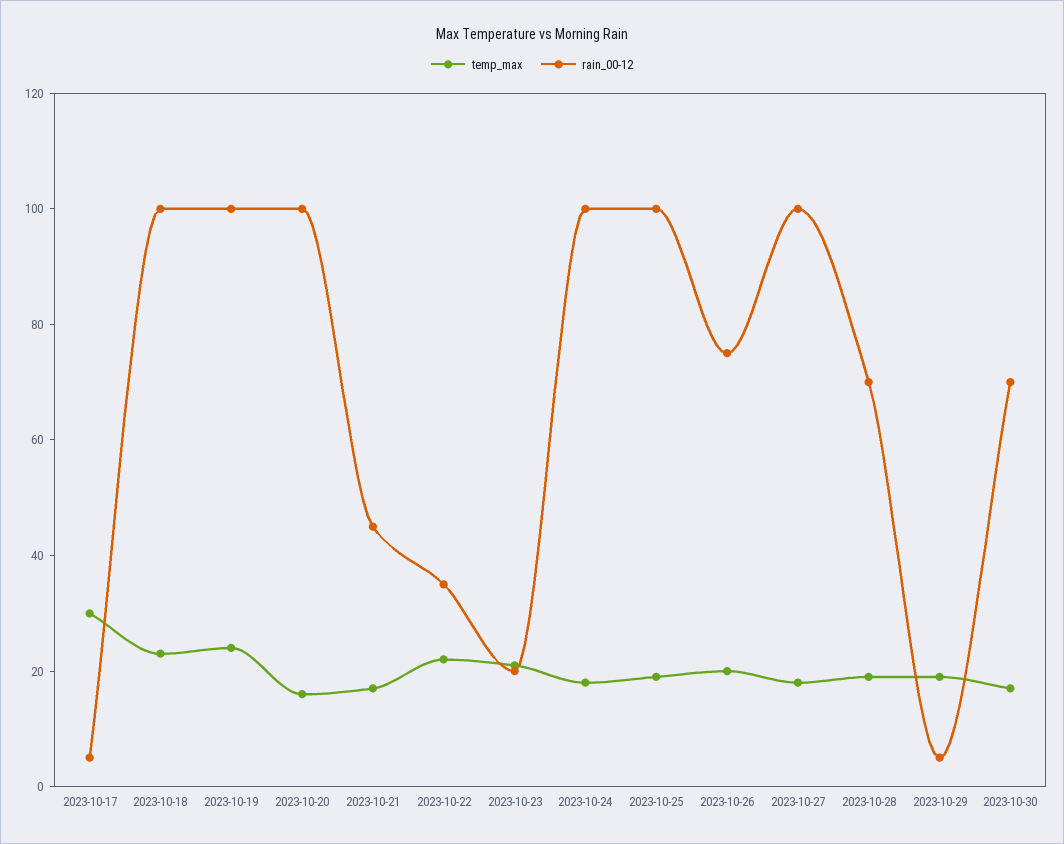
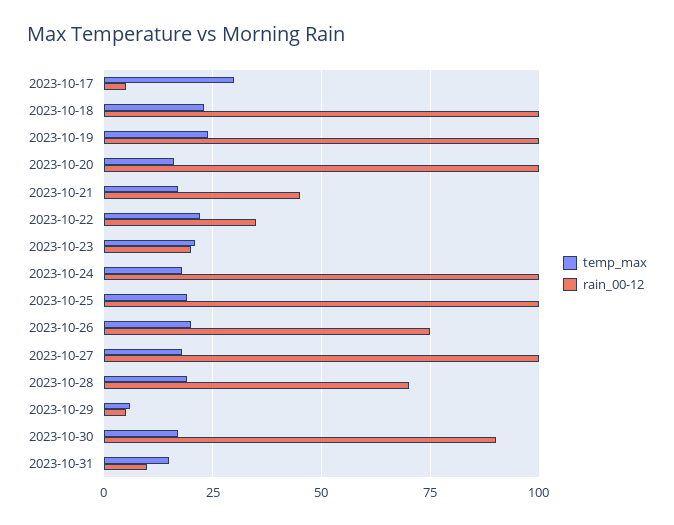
temp_max, 2023-10-29: 20 -> 5
rain_00-12, 2023-10-30: 70 -> 90
temp_max, 2023-10-31: none -> 15
rain_00-12, 2023-10-31: none -> 10

